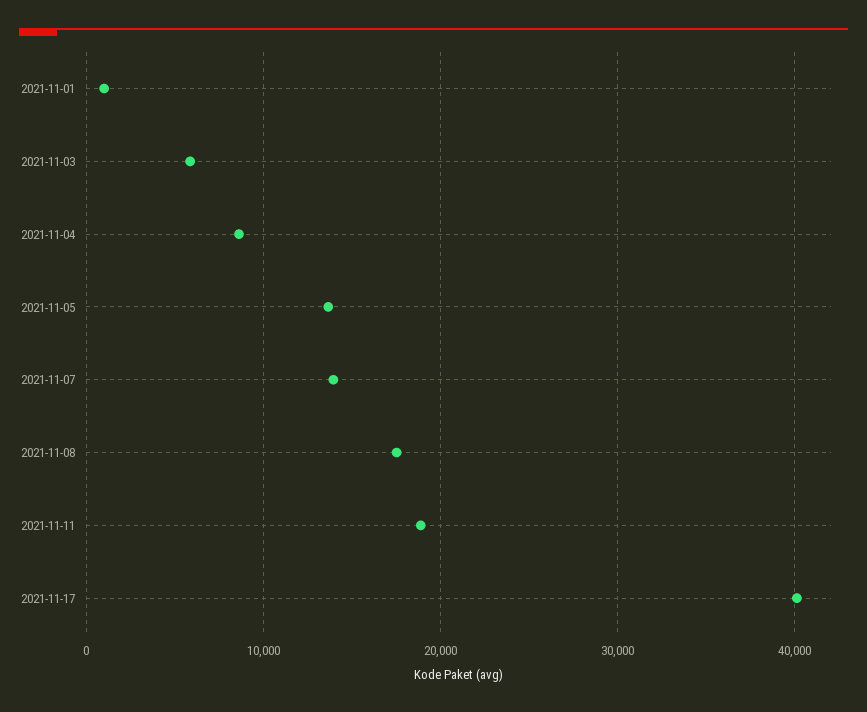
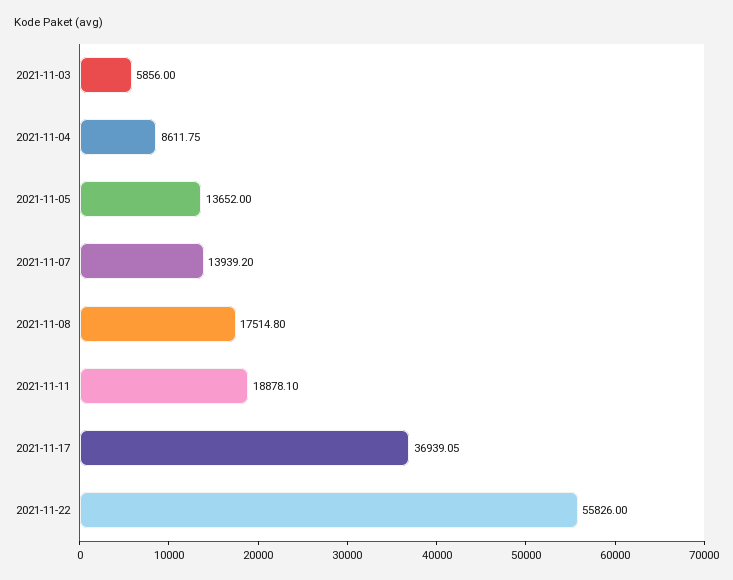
2021-11-01: 1000 -> none
2021-11-17: 40000 -> 36939.05
2021-11-22: none -> 55826

